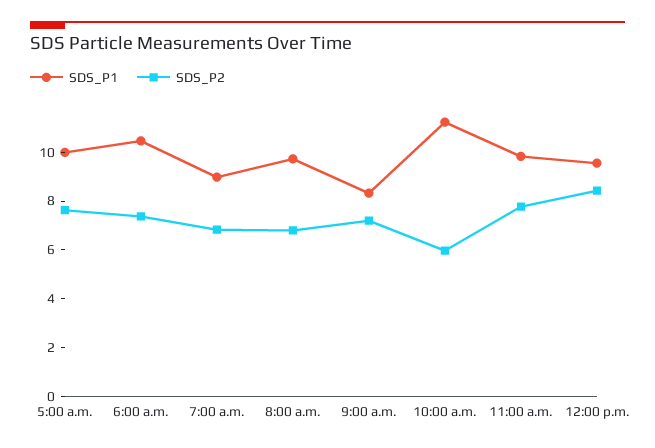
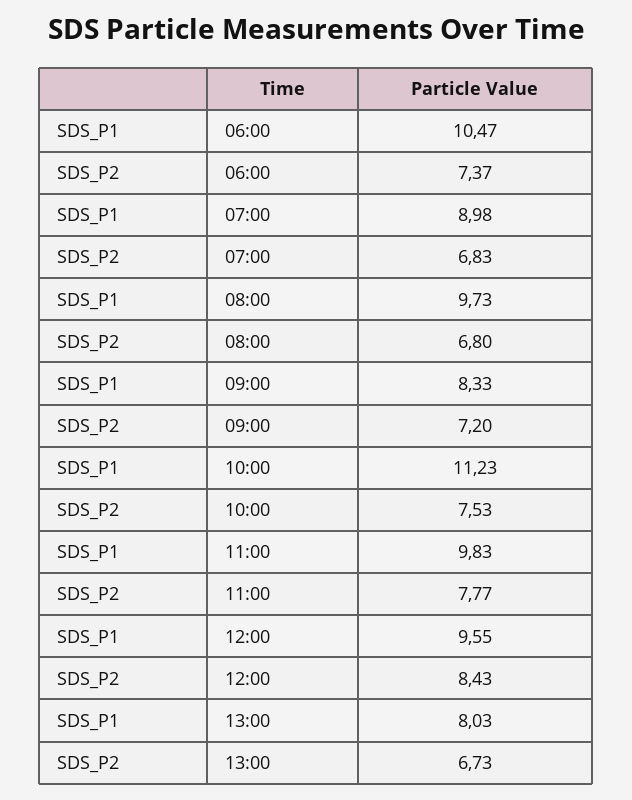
SDS_P1, 5:00 a.m.: 10 -> none
SDS_P2, 5:00 a.m.: 7.5 -> none
SDS_P2, 10:00 a.m.: 6 -> 7.53
SDS_P1, 13:00: none -> 8.03
SDS_P2, 13:00: none -> 6.73

